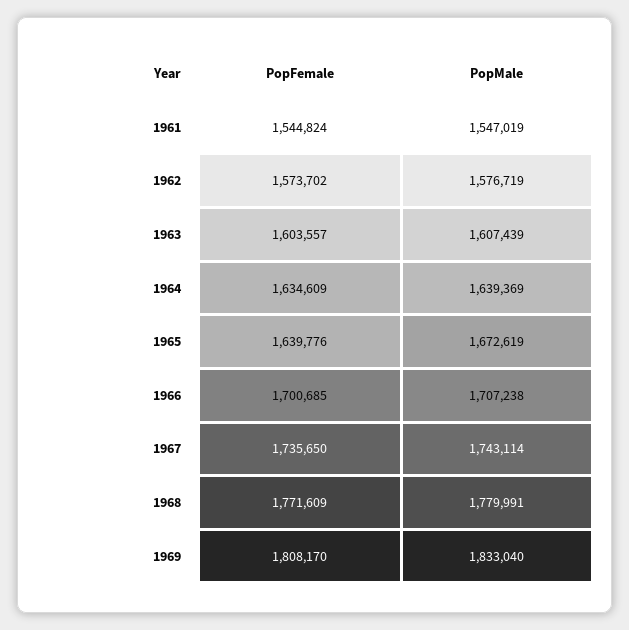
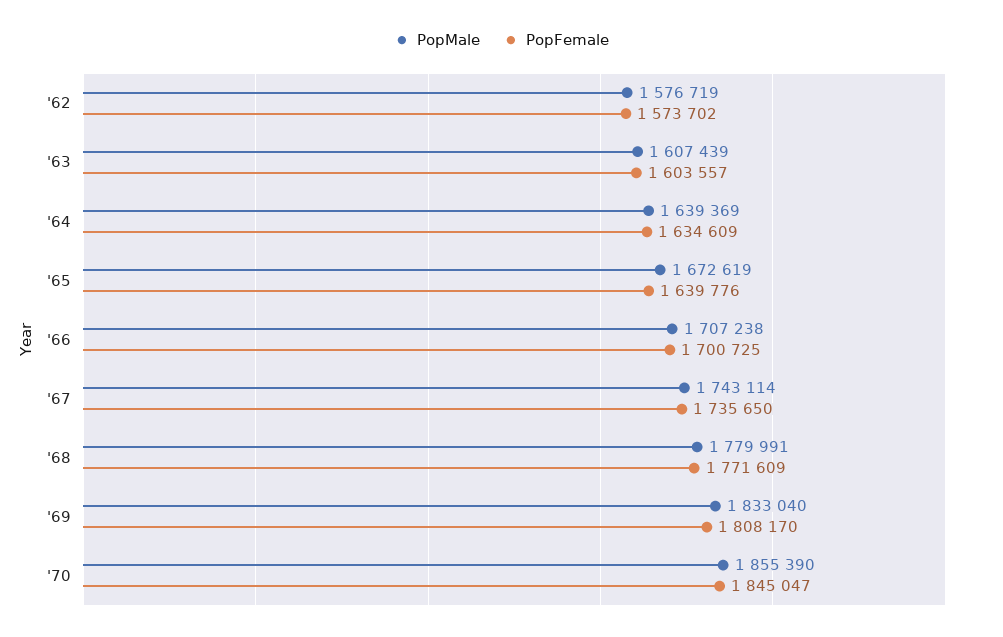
PopFemale, 1961: 1544824 -> none
PopMale, 1961: 1547019 -> none
PopFemale, 1966: 1700685 -> 1700725
PopMale, '70: none -> 1855390
PopFemale, '70: none -> 1845047

